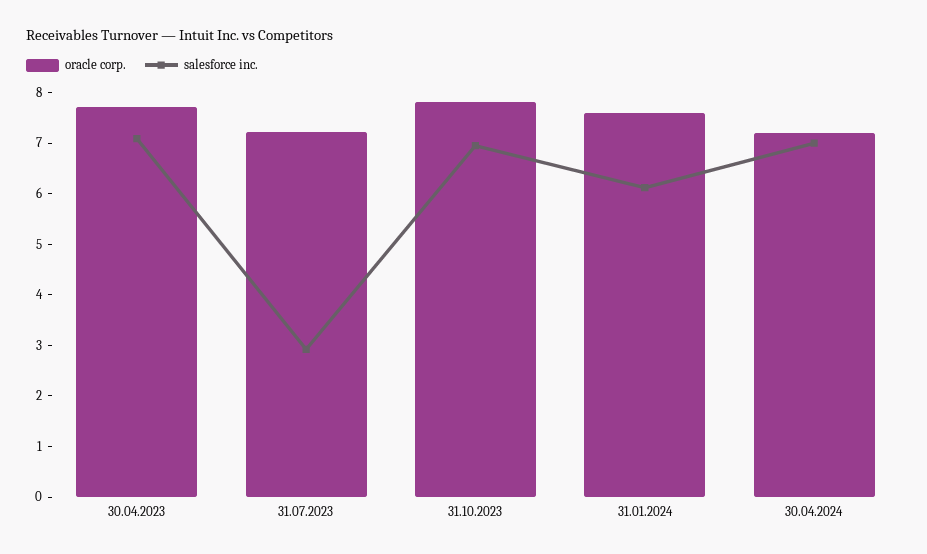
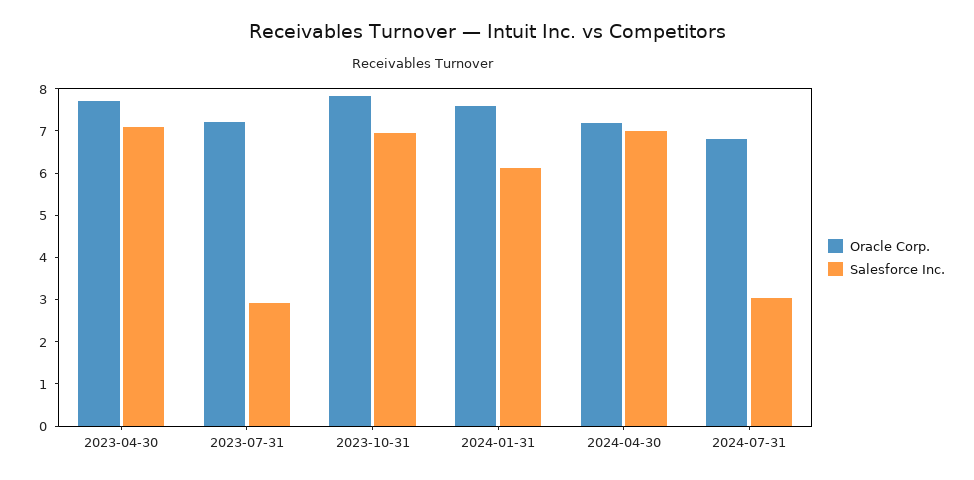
oracle corp., 2024-07-31: none -> 6.8
salesforce inc., 2024-07-31: none -> 3

